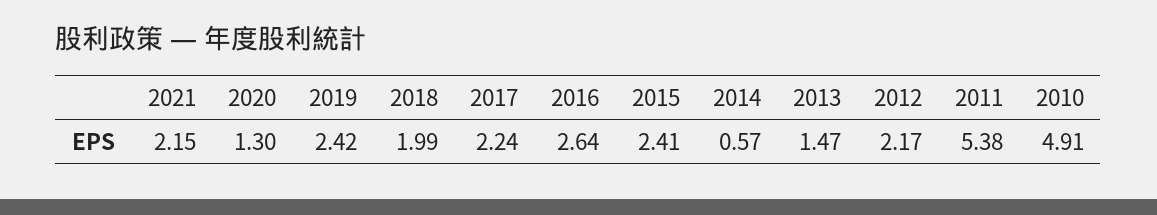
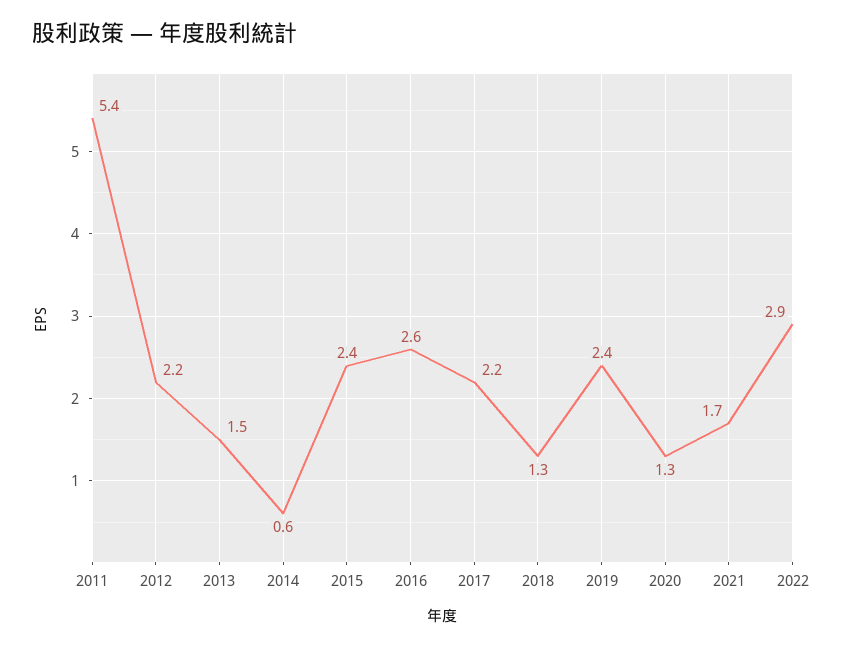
2021: 2.15 -> 1.7
2018: 1.99 -> 1.3
2010: 4.91 -> none
2022: none -> 2.9

